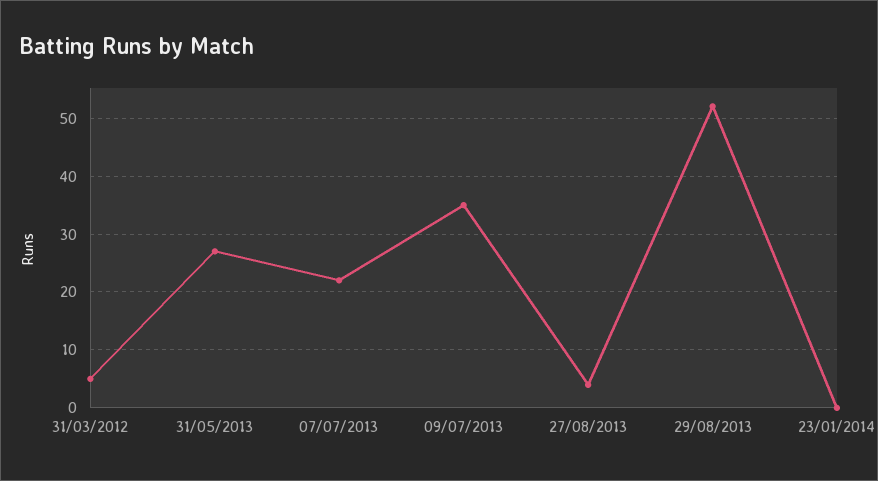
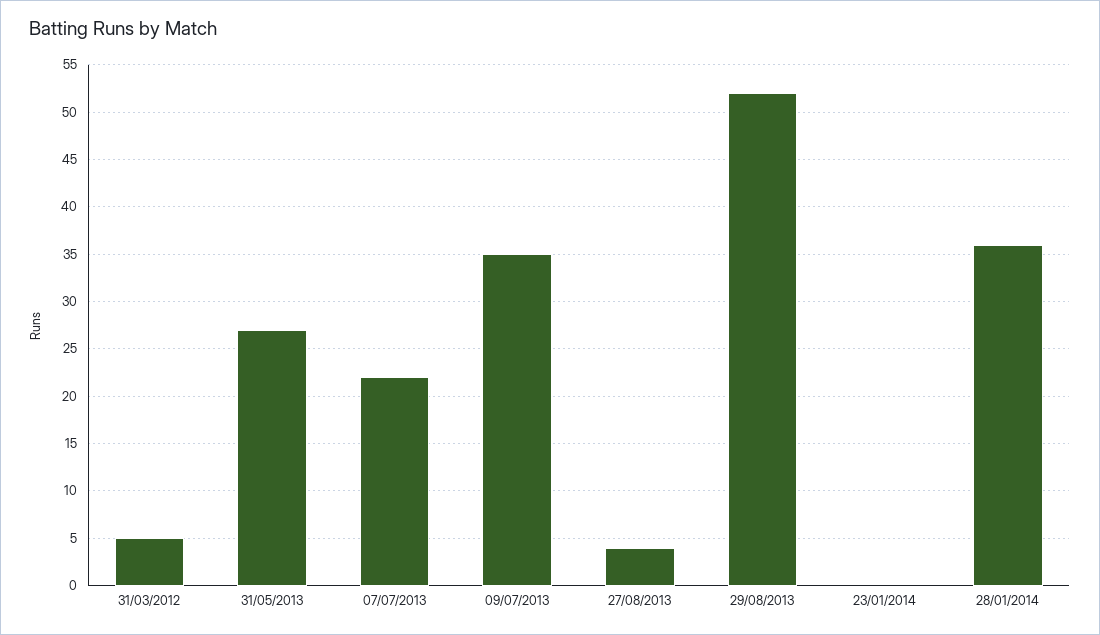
28/01/2014: none -> 36

